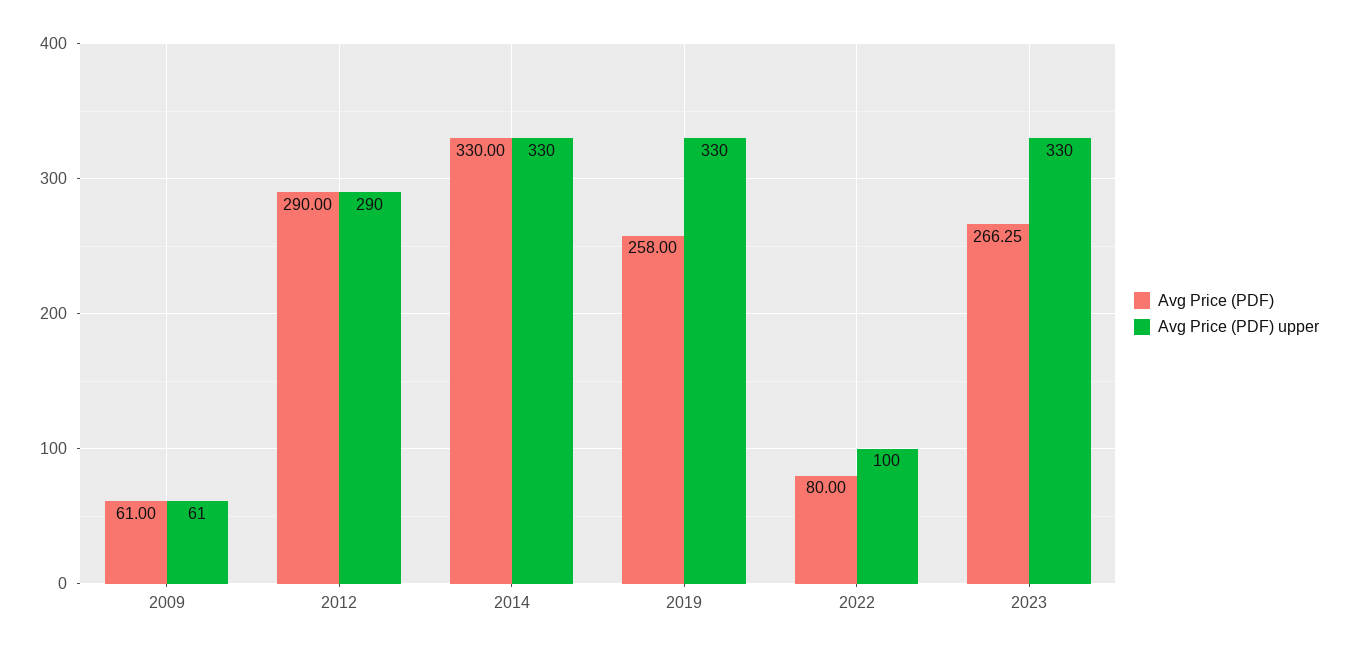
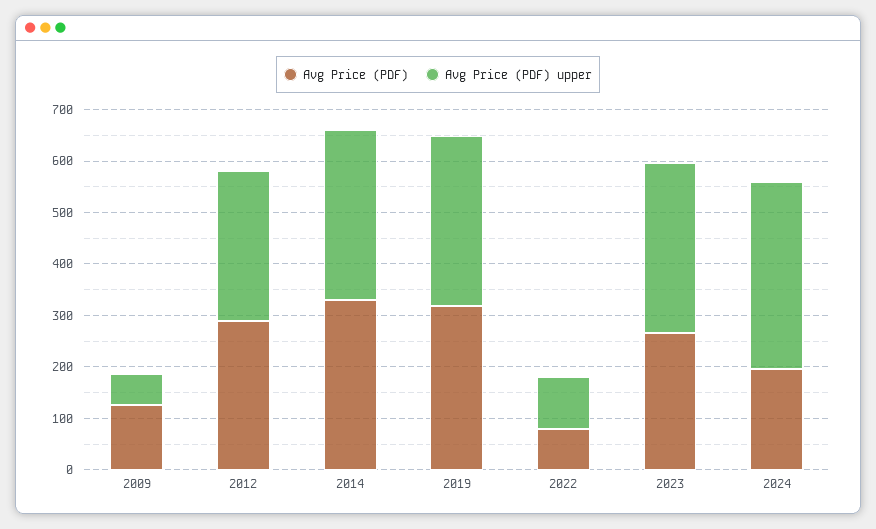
Avg Price (PDF), 2009: 61 -> 120
Avg Price (PDF), 2019: 258 -> 320
Avg Price (PDF), 2024: none -> 200
Avg Price (PDF) upper, 2024: none -> 360

